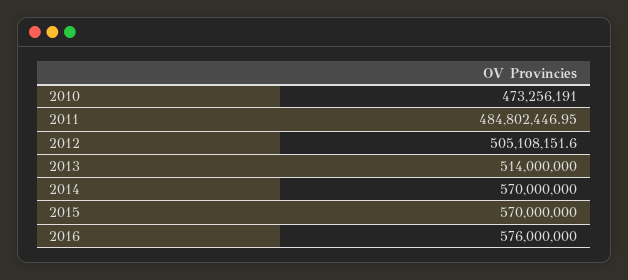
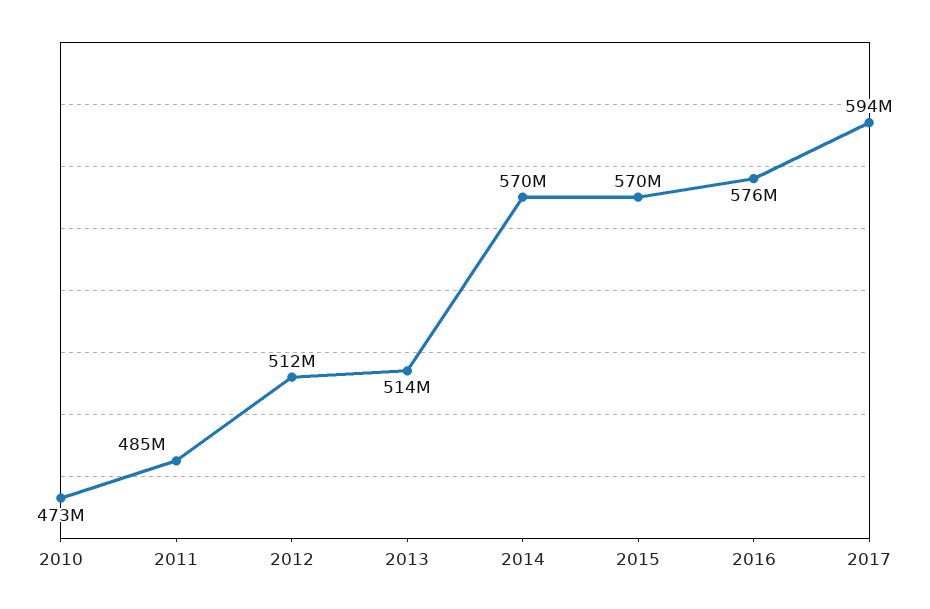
2012: 505108151.6 -> 512000000
2017: none -> 594000000

